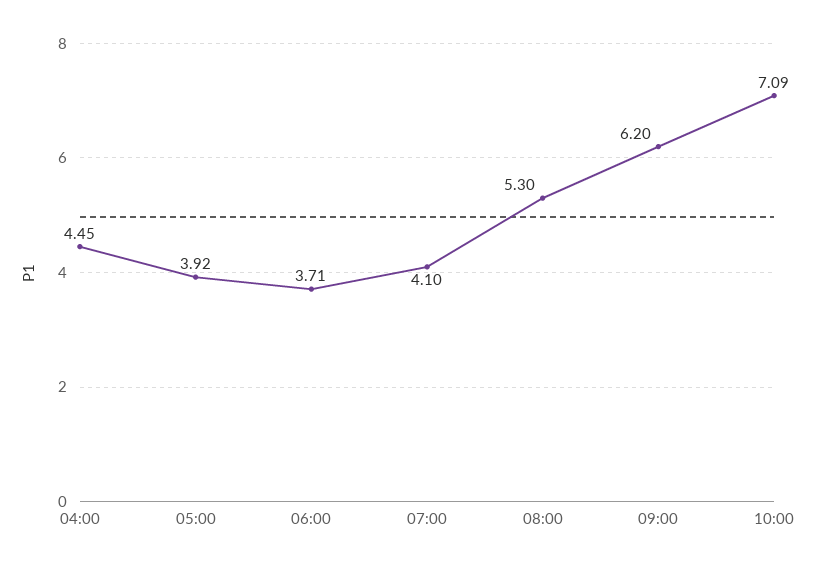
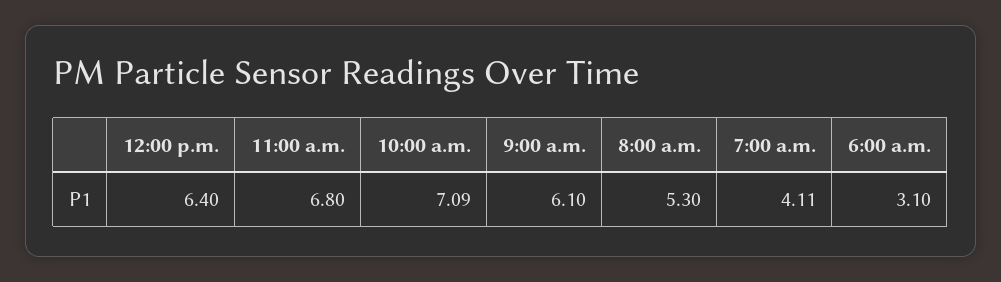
04:00: 4.45 -> none
05:00: 3.92 -> none
06:00: 3.71 -> 3.1
07:00: 4.1 -> 4.11
09:00: 6.2 -> 6.1
12:00 p.m.: none -> 6.4
11:00 a.m.: none -> 6.8

